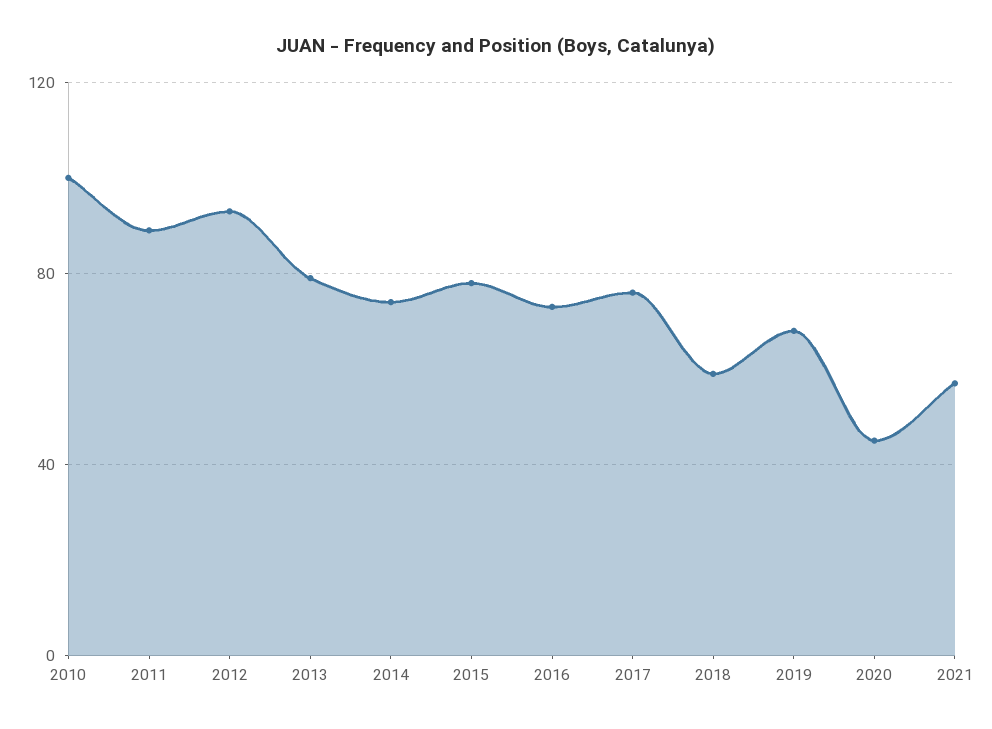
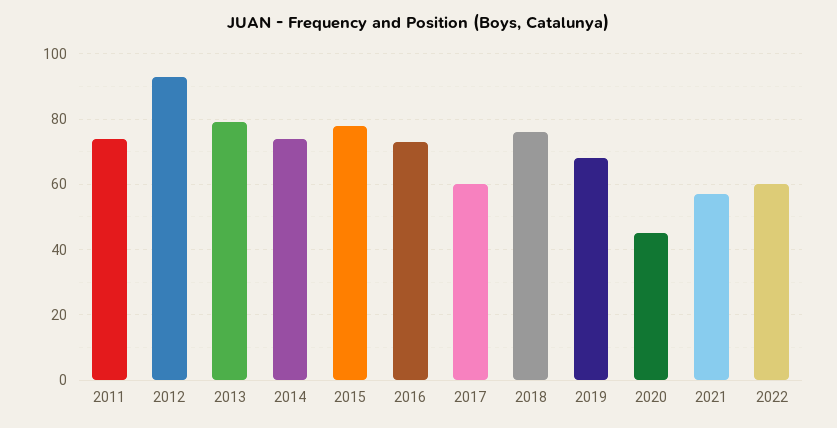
2010: 100 -> none
2011: 90 -> 75
2017: 75 -> 60
2018: 60 -> 75
2022: none -> 60

